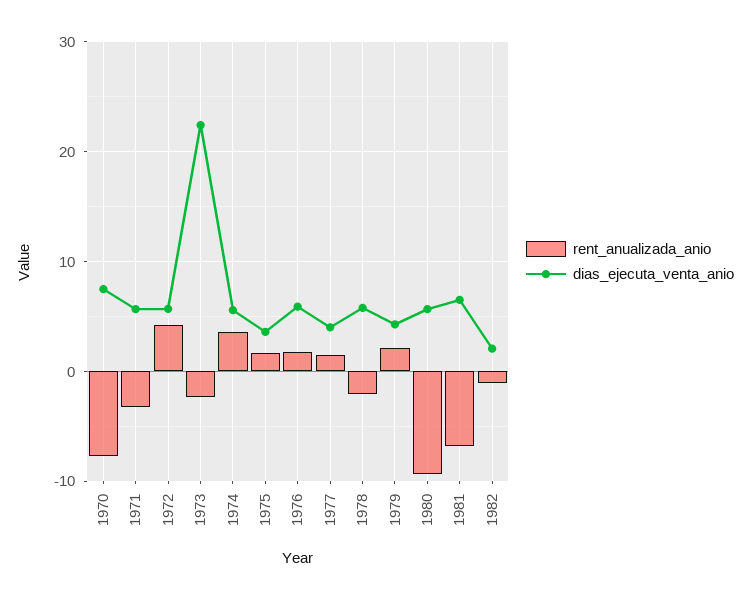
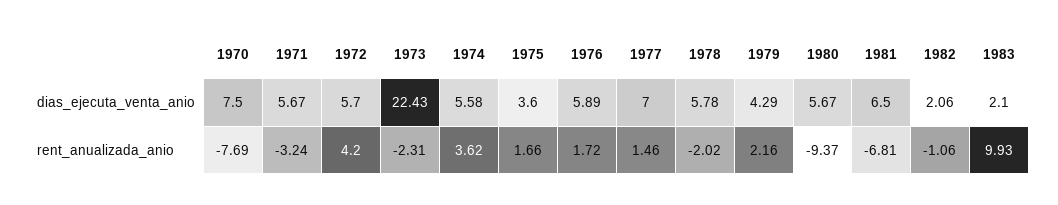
dias_ejecuta_venta_anio, 1977: 4 -> 7
dias_ejecuta_venta_anio, 1983: none -> 2.1
rent_anualizada_anio, 1983: none -> 9.93

